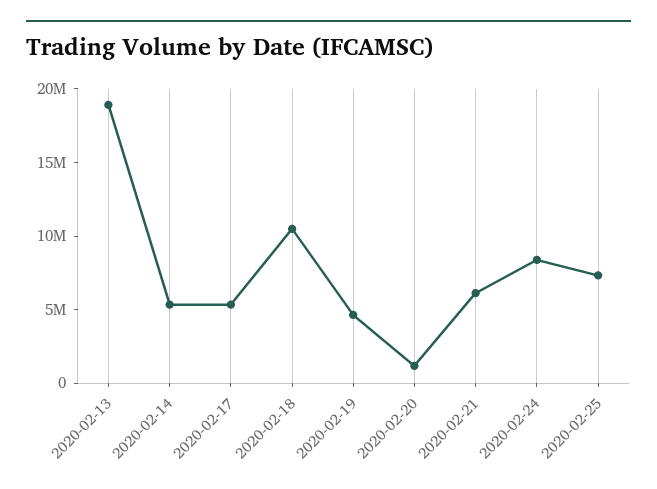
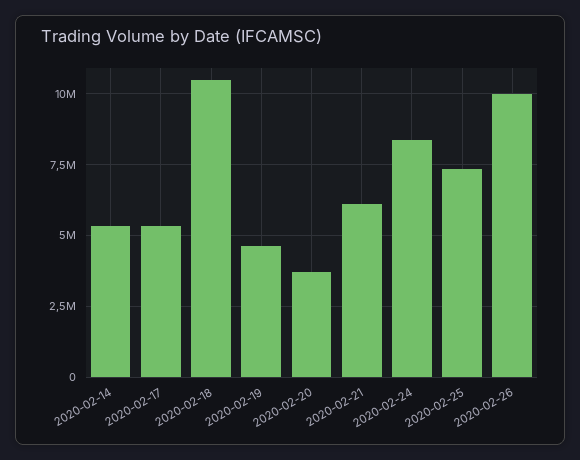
2020-02-13: 19000000 -> none
2020-02-20: 1000000 -> 3750000
2020-02-26: none -> 10000000

